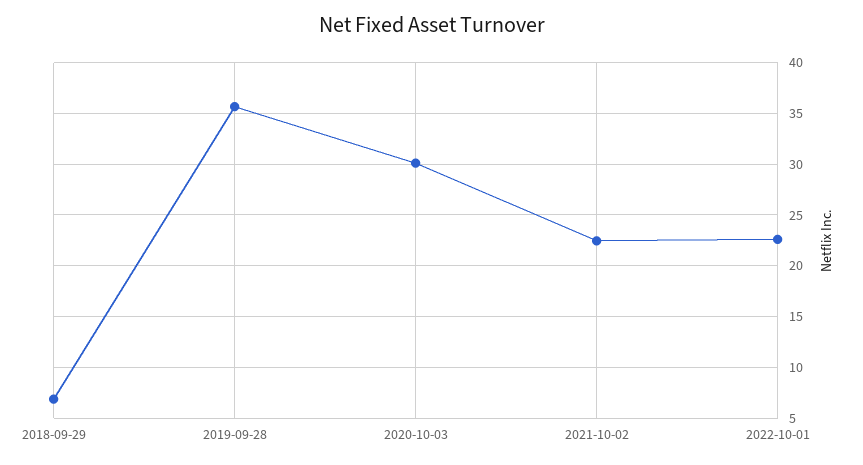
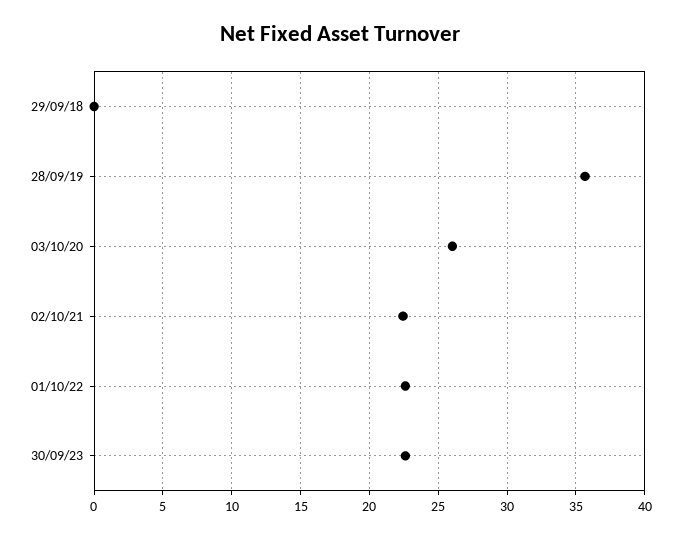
2018-09-29: 7 -> 0
2020-10-03: 30 -> 26
30/09/23: none -> 22.5

